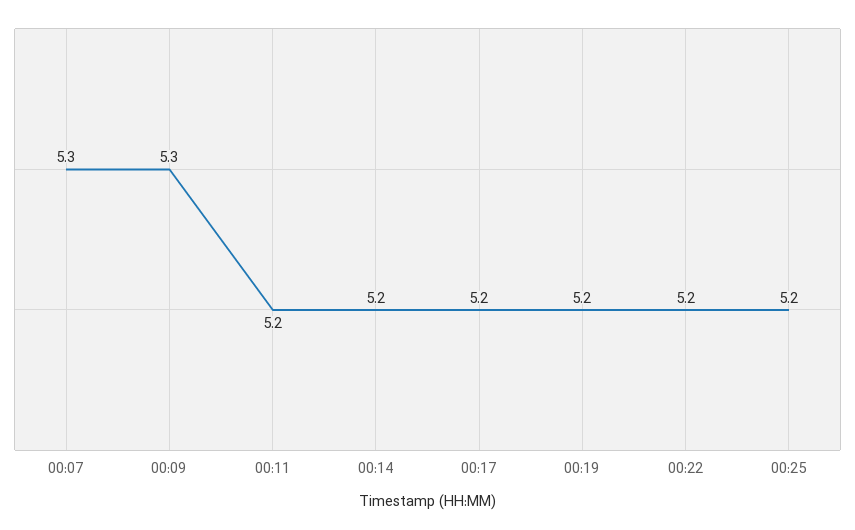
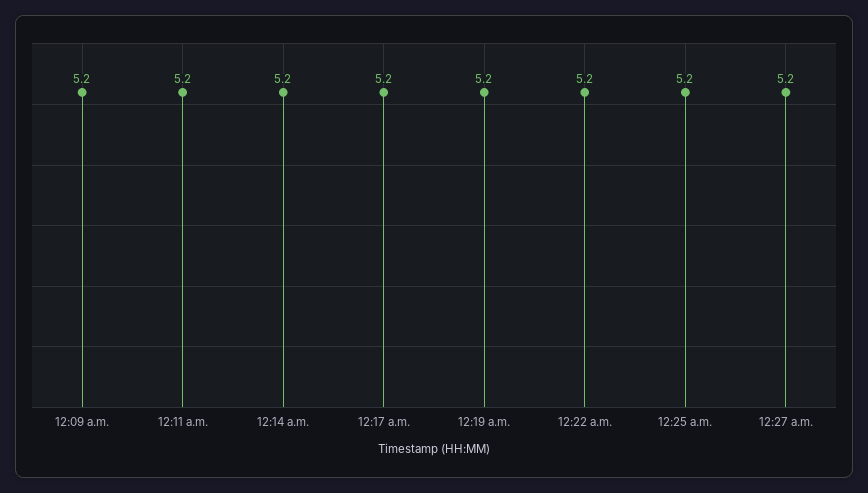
00:07: 5.3 -> none
00:09: 5.3 -> 5.2
12:27 a.m.: none -> 5.2

